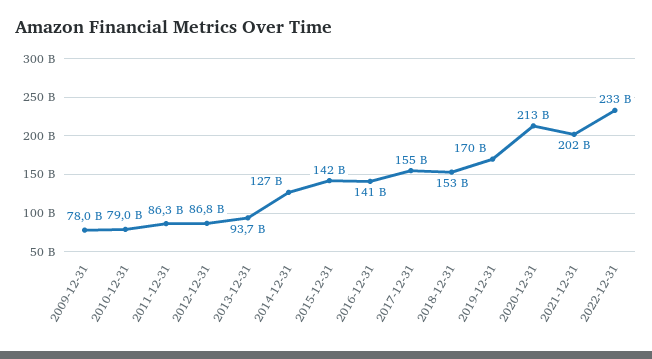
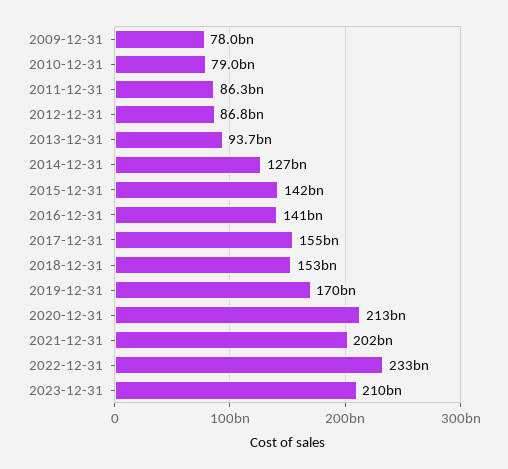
2023-12-31: none -> 210000000000

